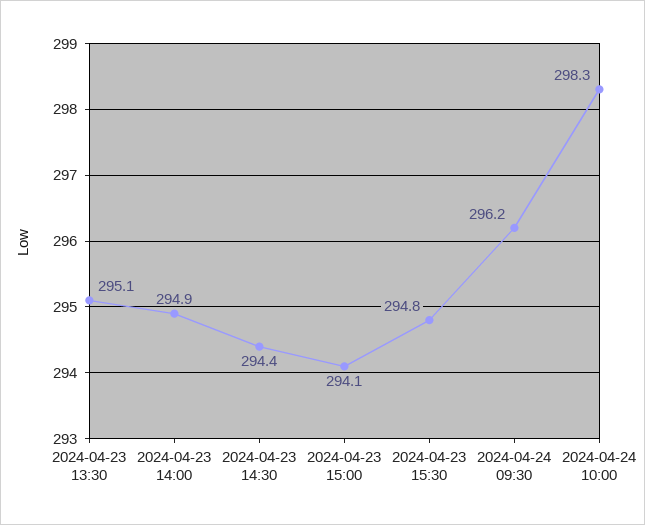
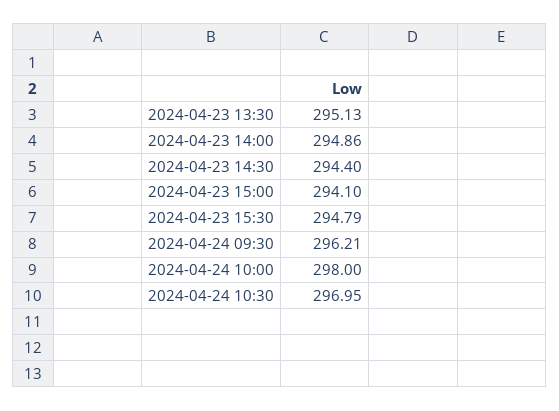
2024-04-24 10:00: 298.3 -> 298
2024-04-24 10:30: none -> 296.95

